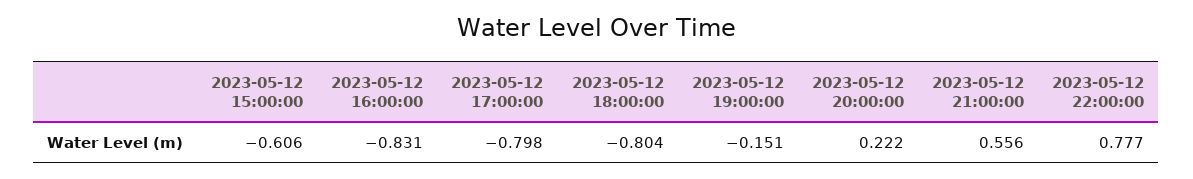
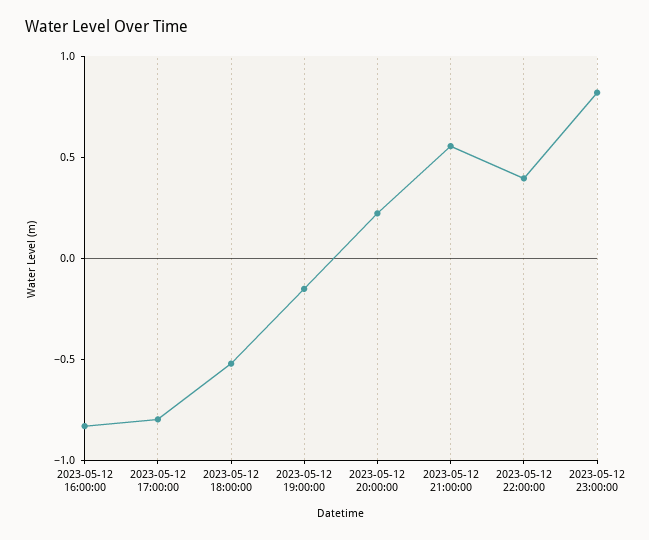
2023-05-12 15:00:00: -0.606 -> none
2023-05-12 18:00:00: -0.804 -> -0.5
2023-05-12 22:00:00: 0.777 -> 0.4
2023-05-12 23:00:00: none -> 0.8

